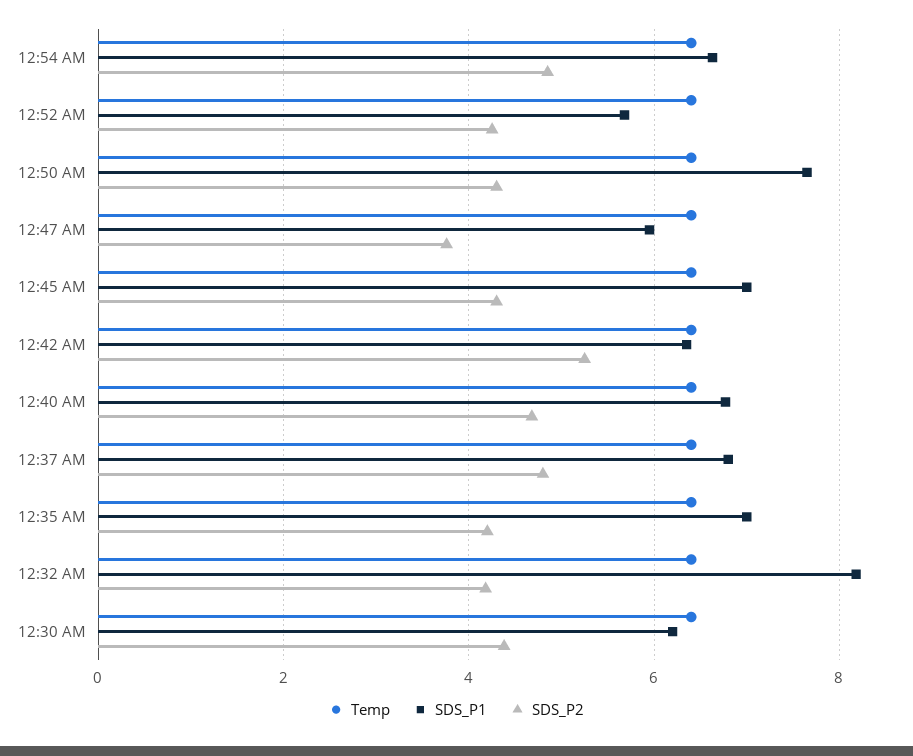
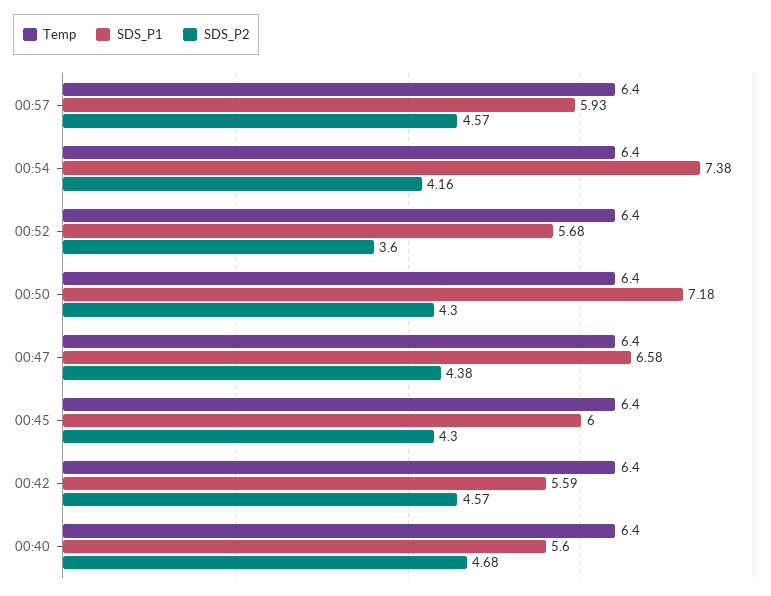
SDS_P1, 12:54 AM: 6.6 -> 7.38
SDS_P2, 12:54 AM: 4.8 -> 4.16
SDS_P2, 12:52 AM: 4.2 -> 3.6
SDS_P1, 12:50 AM: 7.6 -> 7.18
SDS_P1, 12:47 AM: 6 -> 6.58
SDS_P2, 12:47 AM: 3.8 -> 4.38
SDS_P1, 12:45 AM: 7 -> 6
SDS_P1, 12:42 AM: 6.4 -> 5.59
SDS_P2, 12:42 AM: 5.2 -> 4.57
SDS_P1, 12:40 AM: 6.8 -> 5.6
Temp, 12:37 AM: 6.4 -> none
SDS_P1, 12:37 AM: 6.8 -> none
SDS_P2, 12:37 AM: 4.8 -> none
Temp, 12:35 AM: 6.4 -> none
SDS_P1, 12:35 AM: 7 -> none
SDS_P2, 12:35 AM: 4.2 -> none
Temp, 12:32 AM: 6.4 -> none
SDS_P1, 12:32 AM: 8.2 -> none
SDS_P2, 12:32 AM: 4.2 -> none
Temp, 12:30 AM: 6.4 -> none
SDS_P1, 12:30 AM: 6.2 -> none
SDS_P2, 12:30 AM: 4.4 -> none
Temp, 00:57: none -> 6.4
SDS_P1, 00:57: none -> 5.93
SDS_P2, 00:57: none -> 4.57

